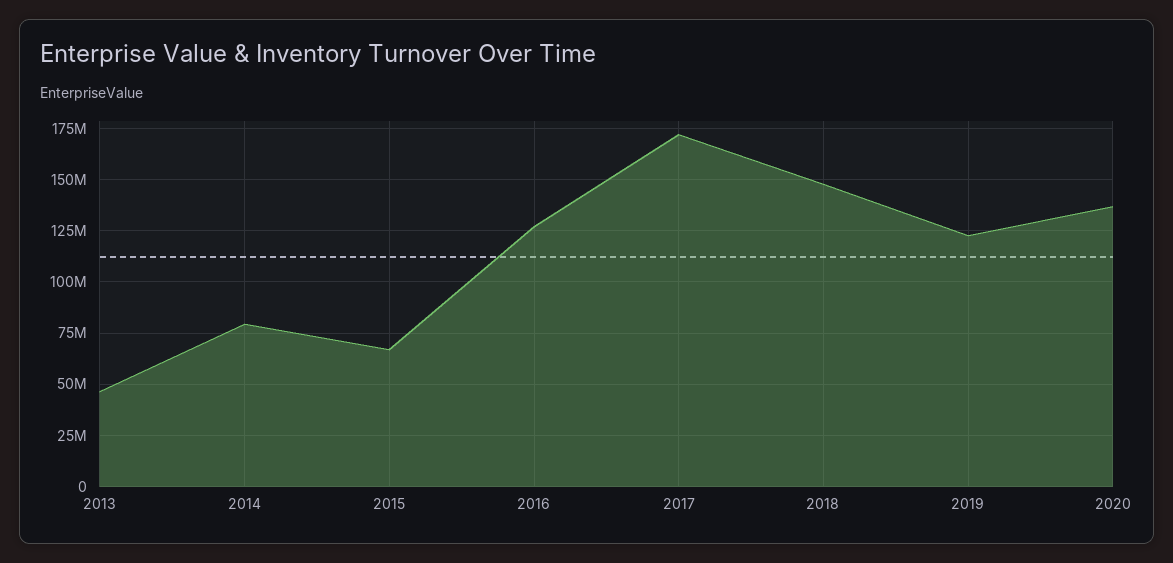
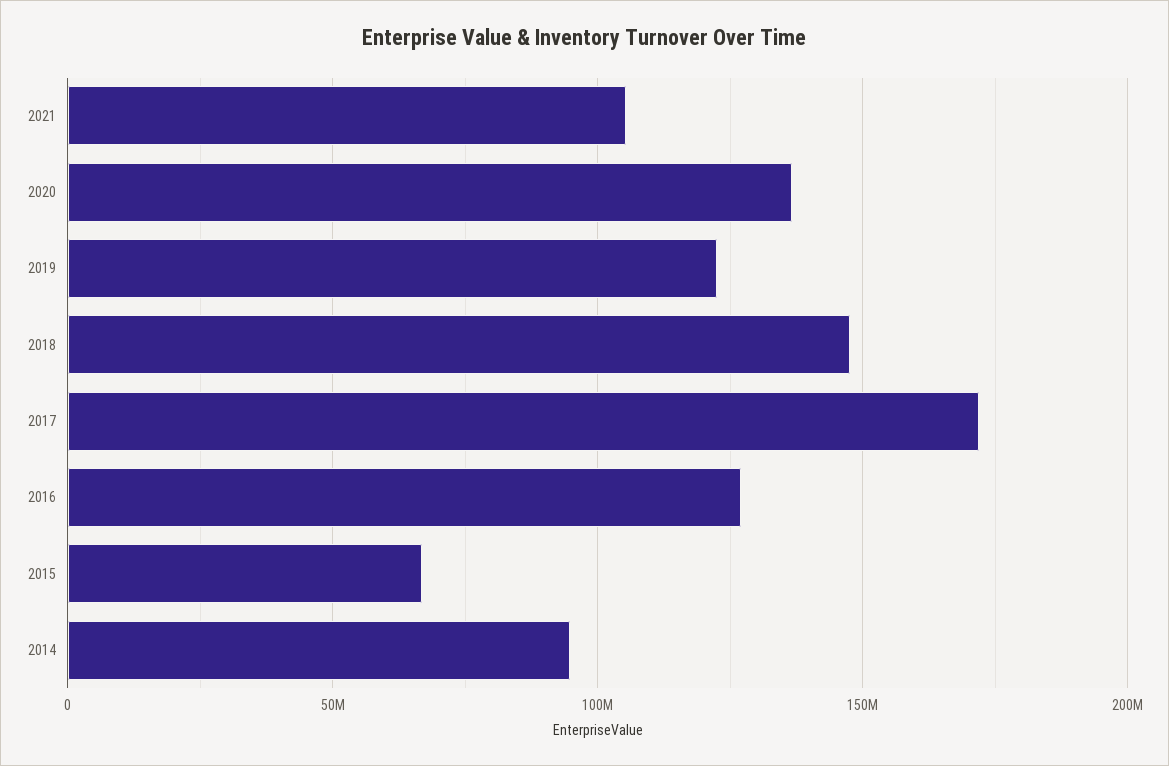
2013: 45000000 -> none
2014: 80000000 -> 95000000
2021: none -> 105000000

